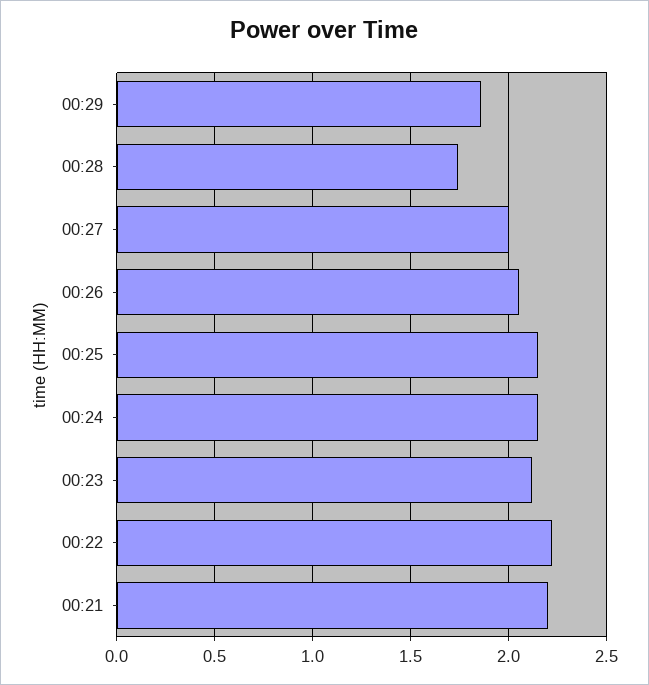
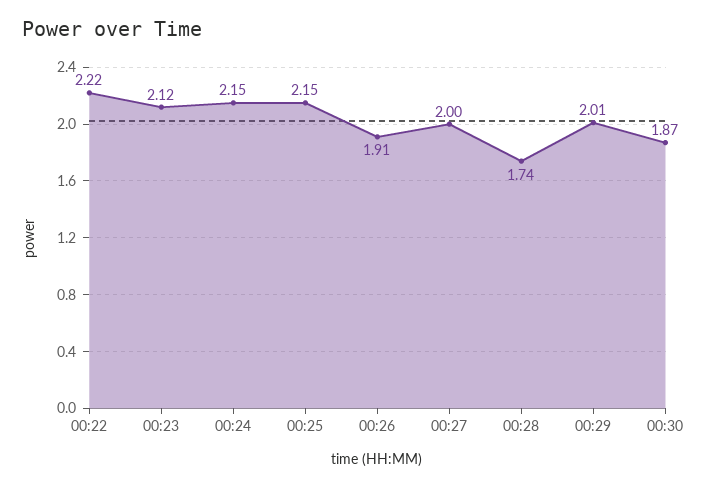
00:29: 1.85 -> 2.01
00:26: 2.05 -> 1.91
00:21: 2.2 -> none
00:30: none -> 1.87

